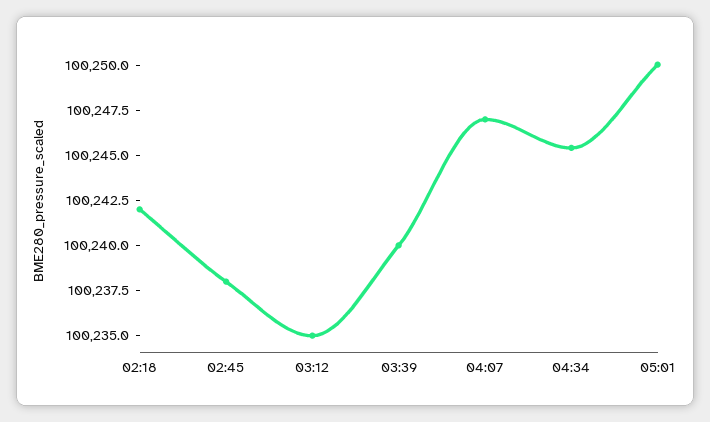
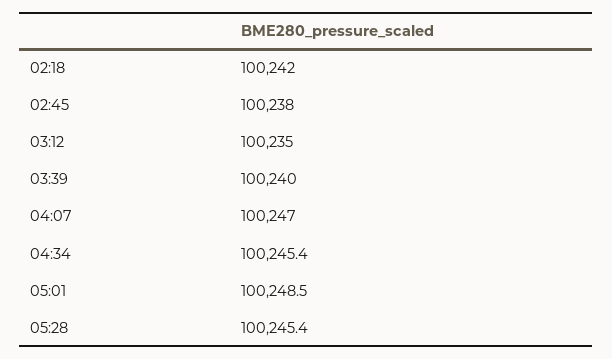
05:01: 100250 -> 100248.5
05:28: none -> 100245.4

